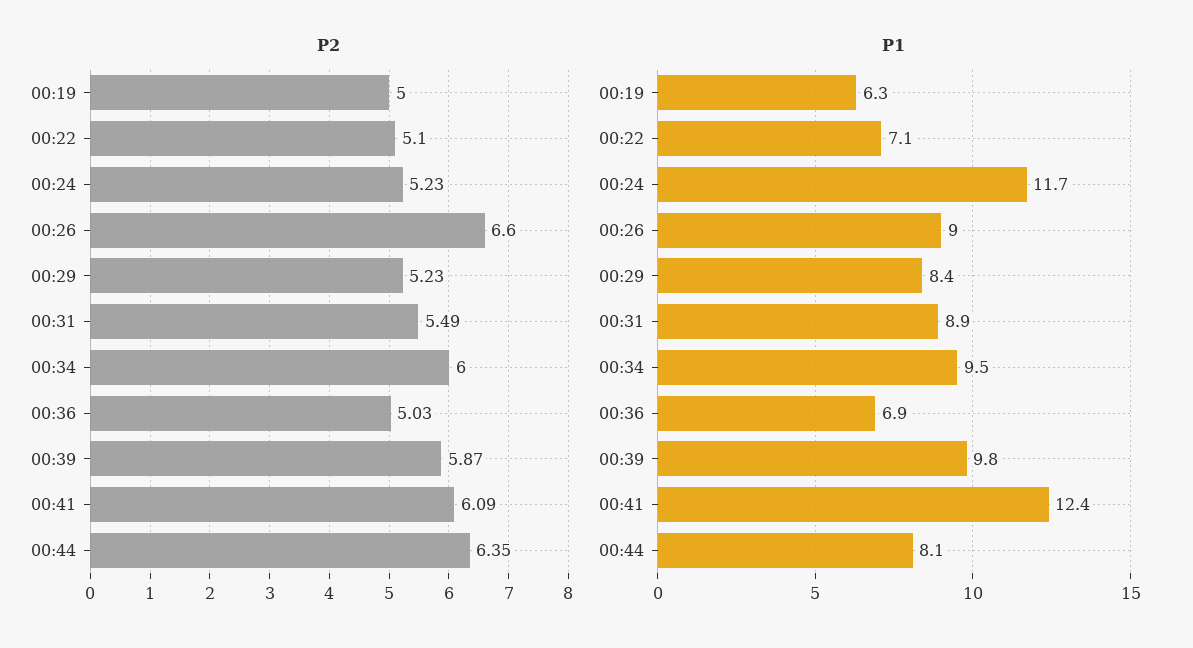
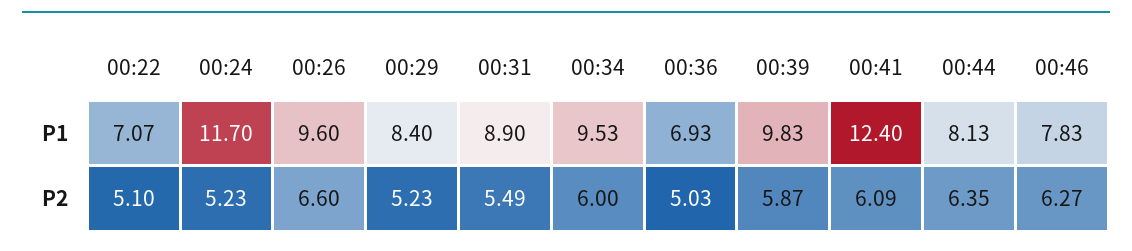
P2, 00:19: 5 -> none
P1, 00:19: 6.3 -> none
P1, 00:26: 9 -> 9.6
P1, 00:46: none -> 7.83
P2, 00:46: none -> 6.27

